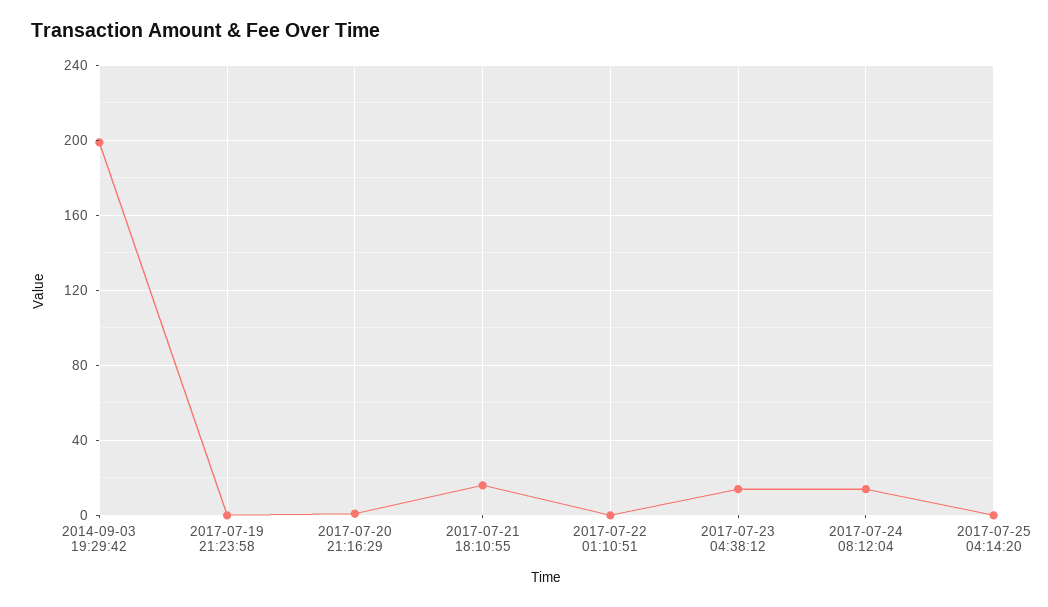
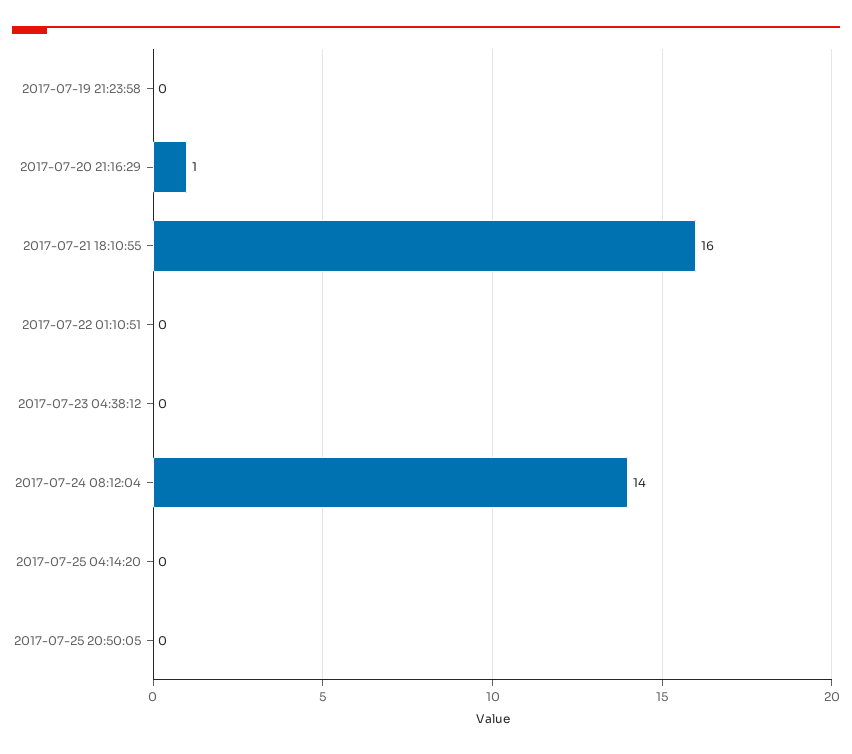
2014-09-03 19:29:42: 200 -> none
2017-07-23 04:38:12: 15 -> 0
2017-07-25 20:50:05: none -> 0

